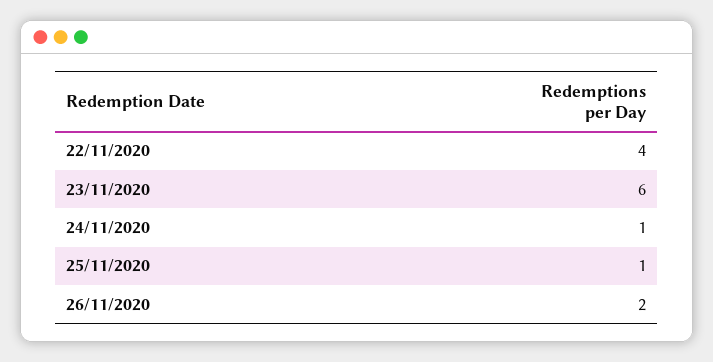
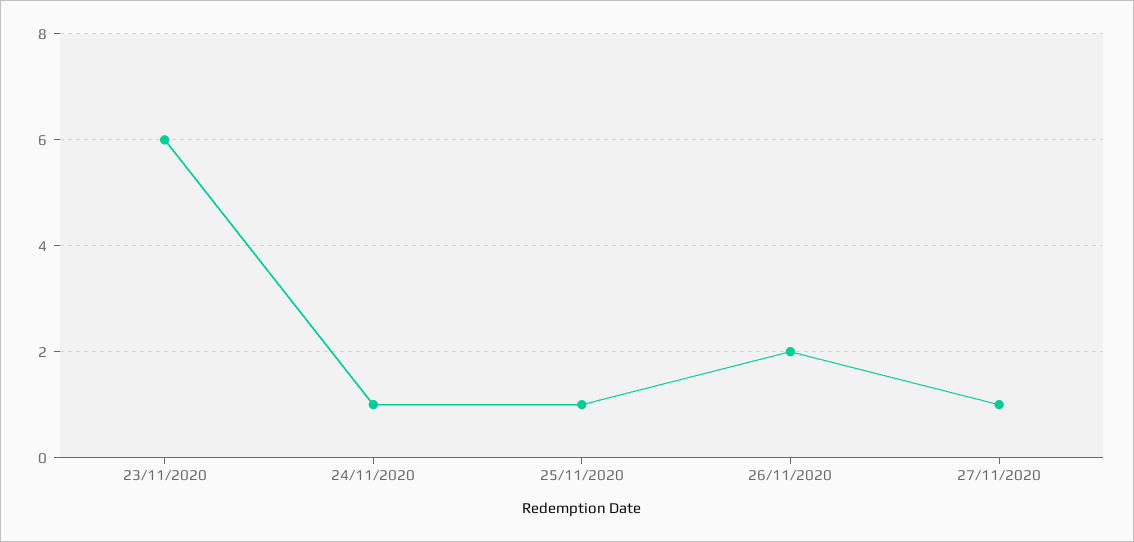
22/11/2020: 4 -> none
27/11/2020: none -> 1

